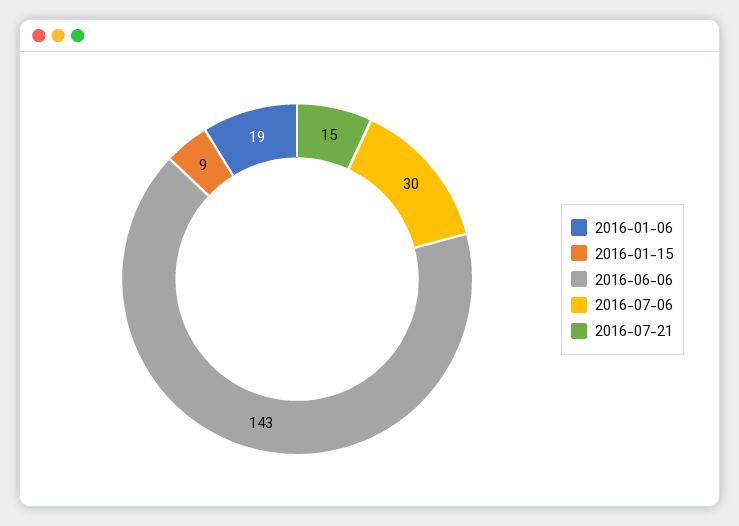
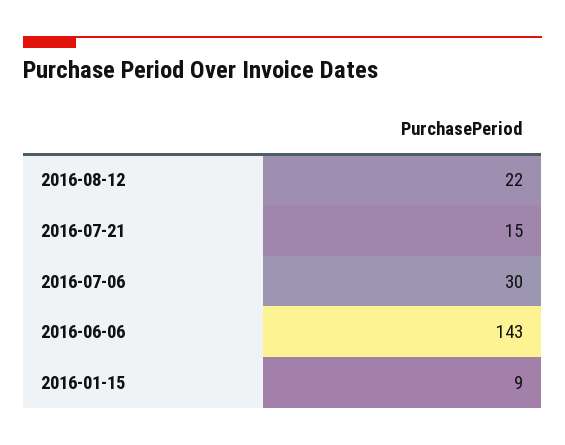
2016-01-06: 19 -> none
2016-08-12: none -> 22

